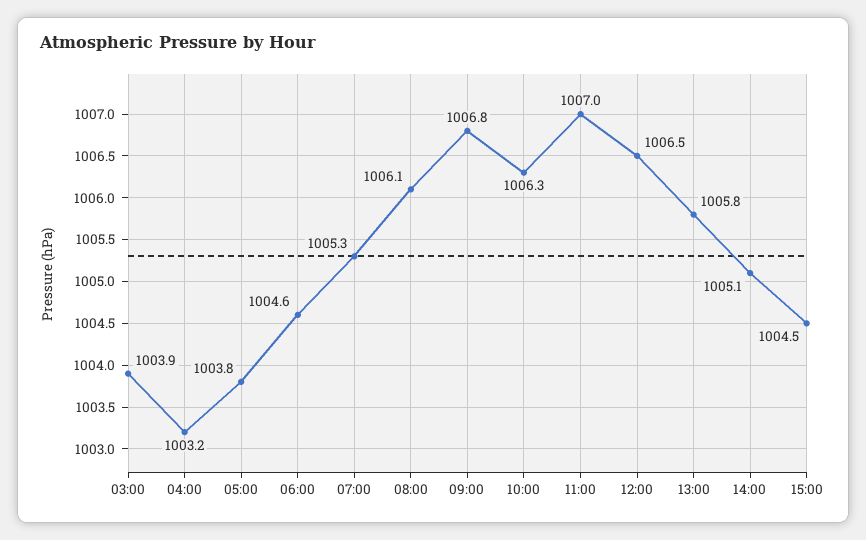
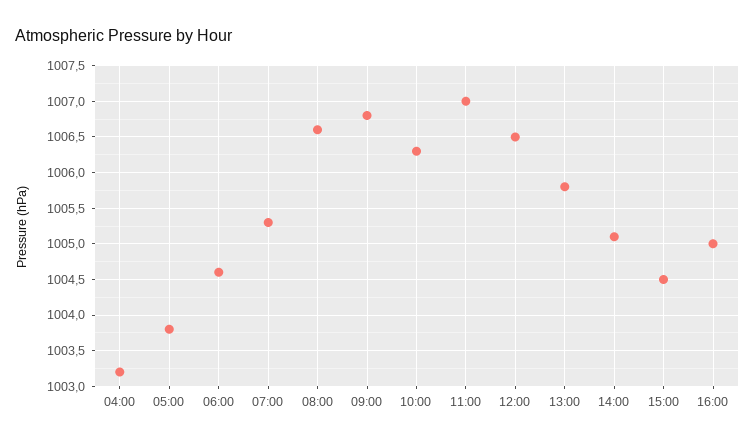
03:00: 1003.9 -> none
08:00: 1006.1 -> 1006.6
16:00: none -> 1005

